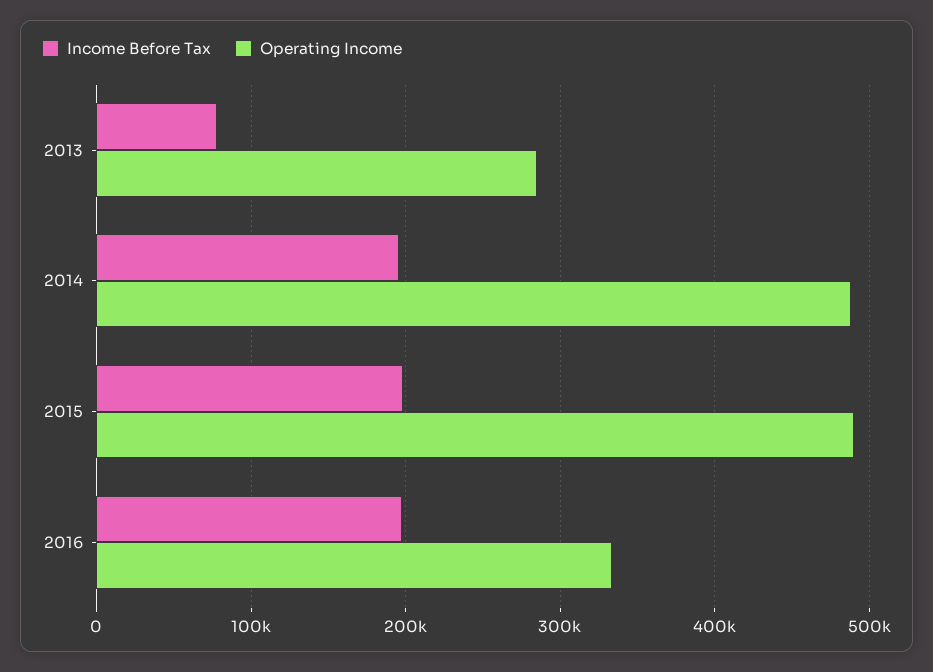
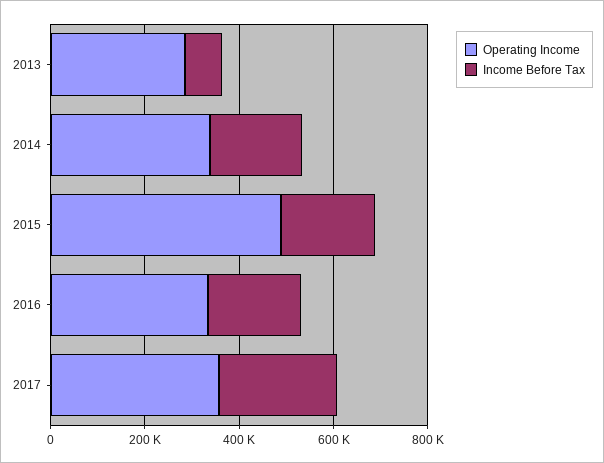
Operating Income, 2014: 490000 -> 350000
Operating Income, 2017: none -> 350000
Income Before Tax, 2017: none -> 250000

